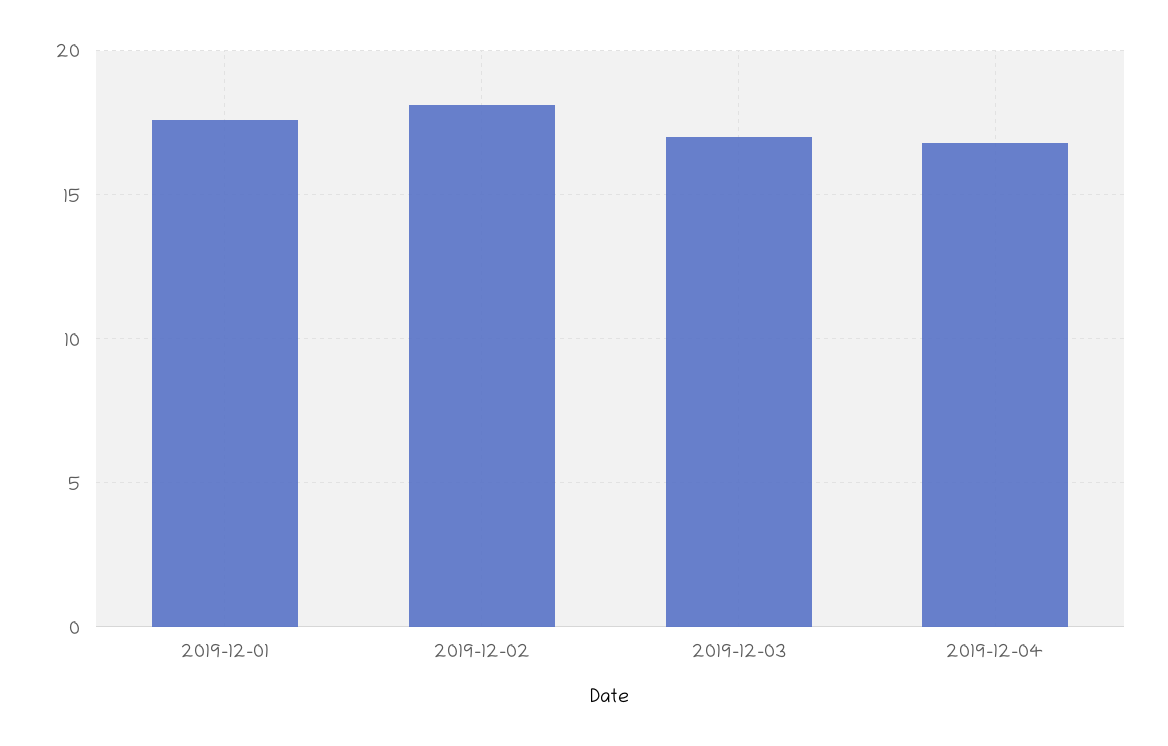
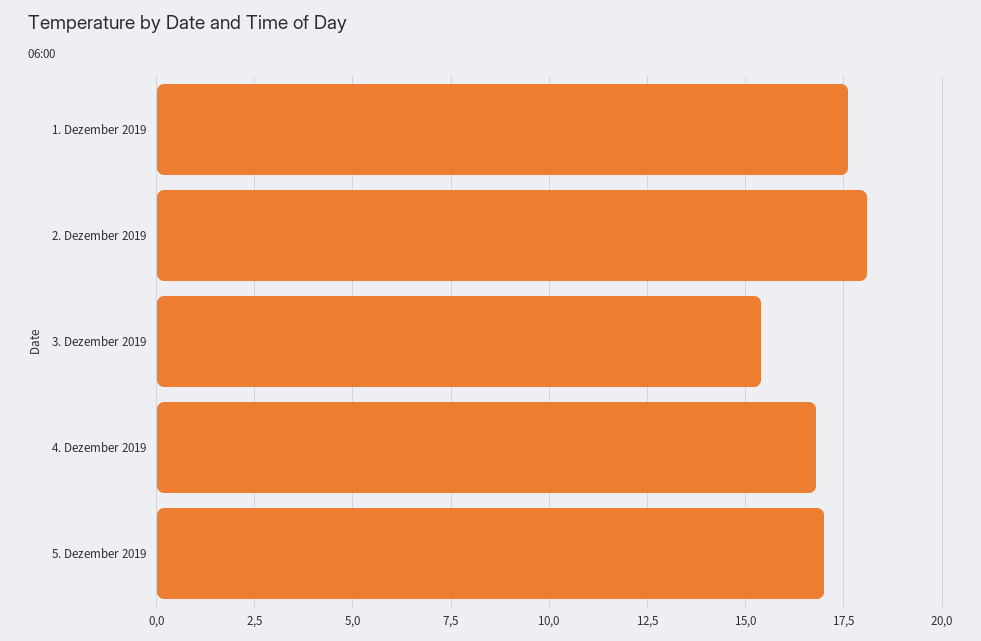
2019-12-03: 17 -> 15.5
5. Dezember 2019: none -> 17

